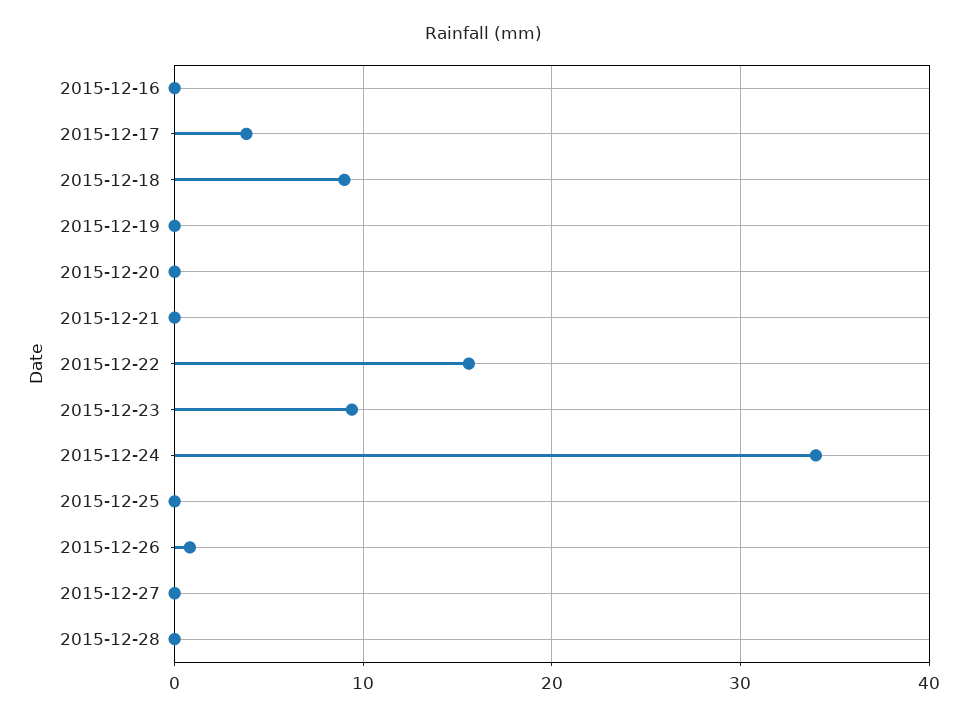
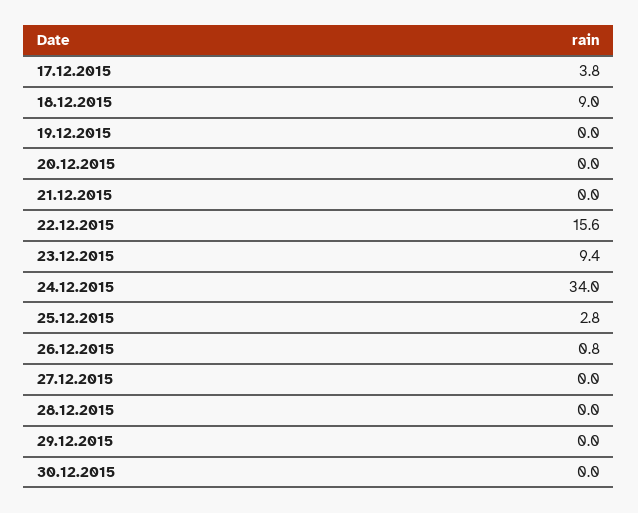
2015-12-16: 0 -> none
2015-12-25: 0 -> 2.8
29.12.2015: none -> 0
30.12.2015: none -> 0

